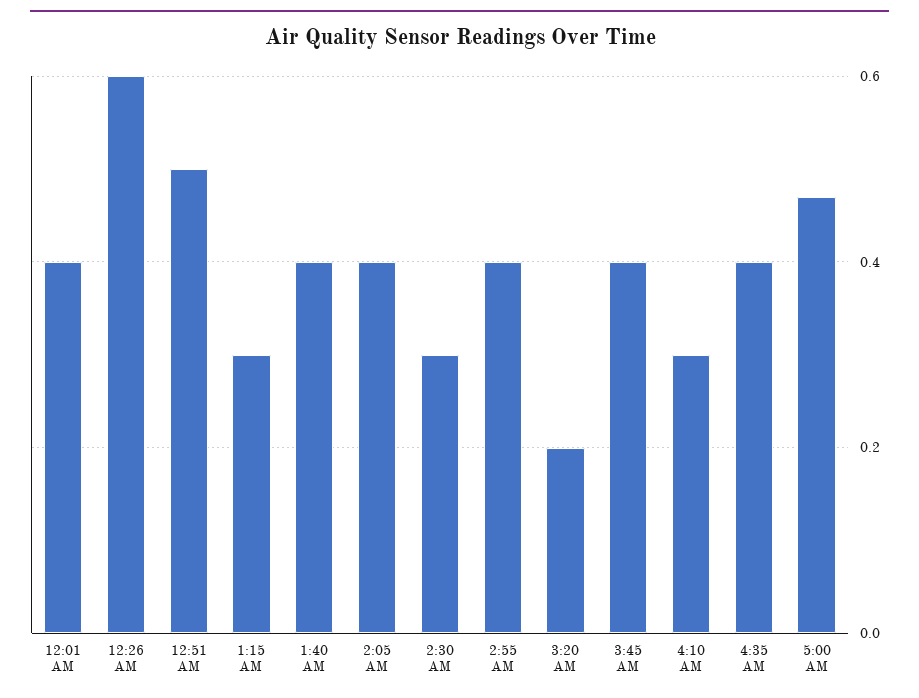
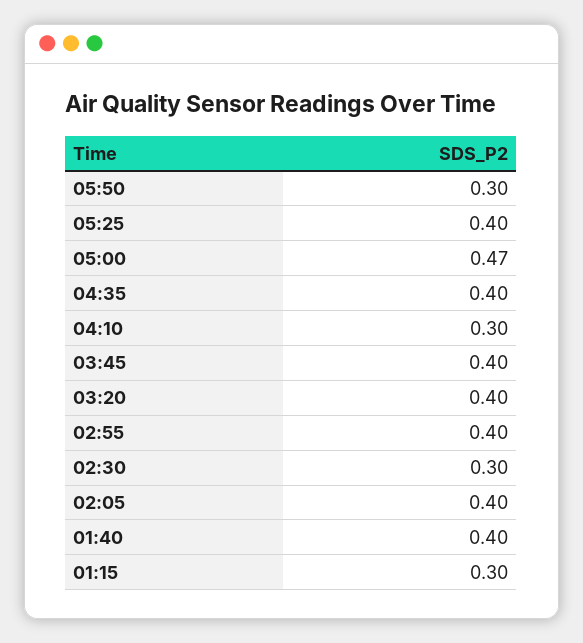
12:01 AM: 0.4 -> none
12:26 AM: 0.6 -> none
12:51 AM: 0.5 -> none
3:20 AM: 0.2 -> 0.4
05:50: none -> 0.3
05:25: none -> 0.4

